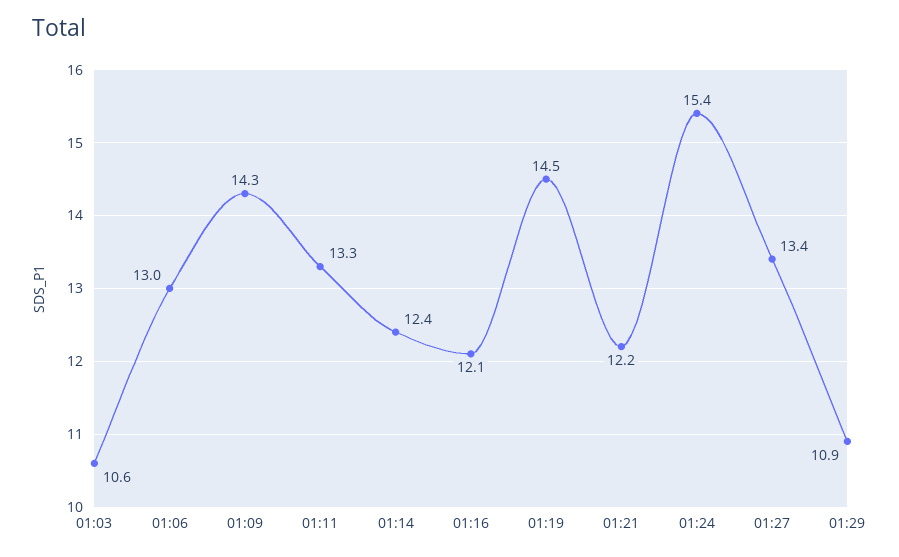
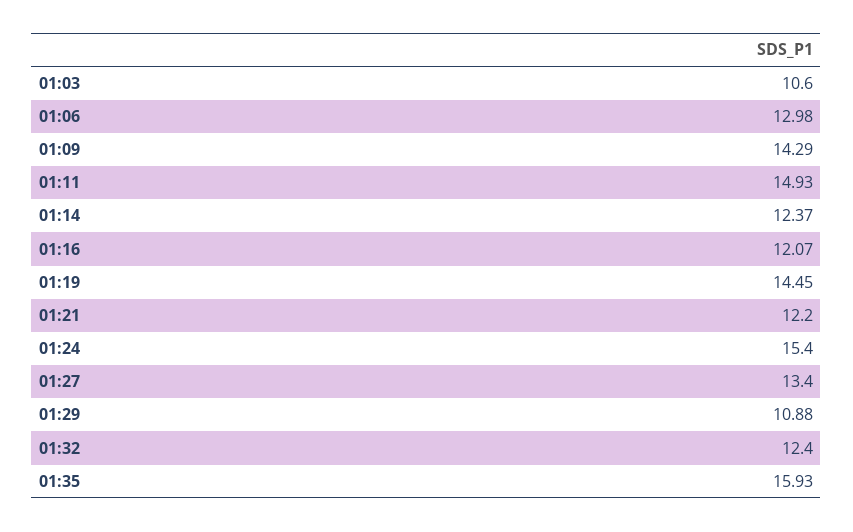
01:11: 13.3 -> 14.93
01:32: none -> 12.4
01:35: none -> 15.93

